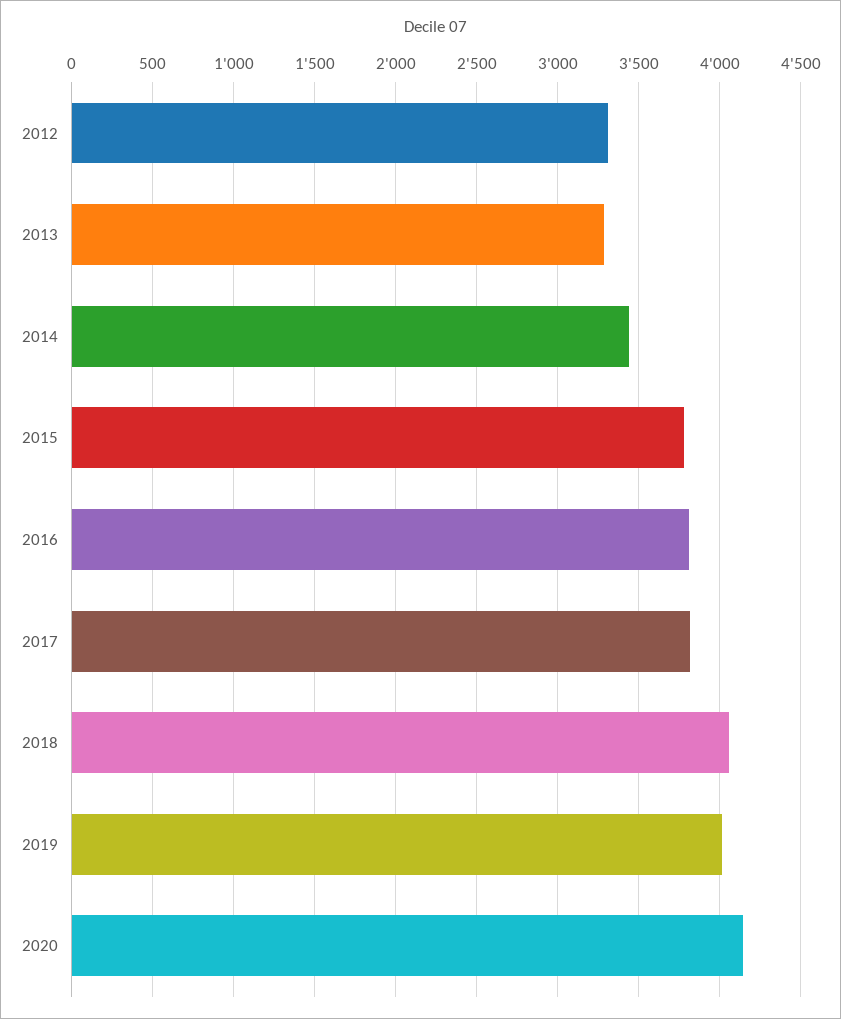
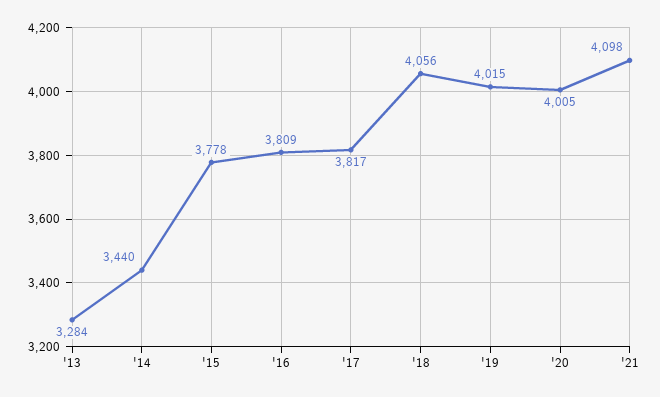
2012: 3300 -> none
2020: 4150 -> 4005
'21: none -> 4098

